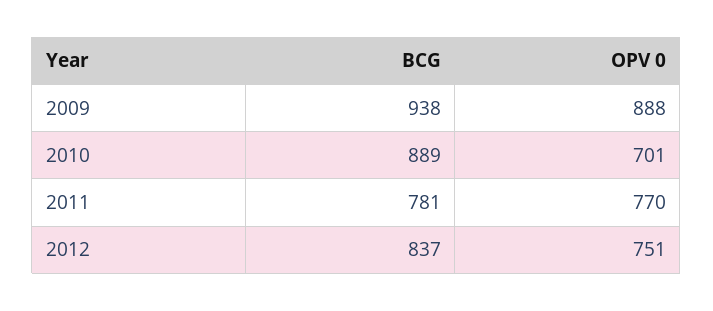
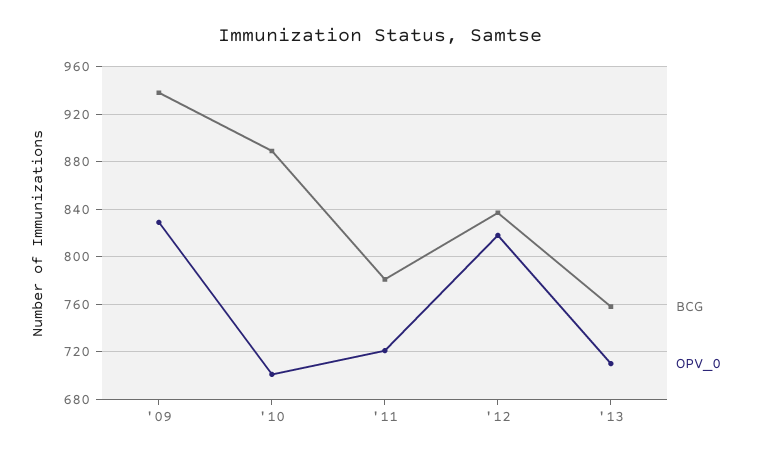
OPV 0, 2009: 888 -> 830
OPV 0, 2011: 770 -> 720
OPV 0, 2012: 751 -> 820
BCG, '13: none -> 760
OPV 0, '13: none -> 710

